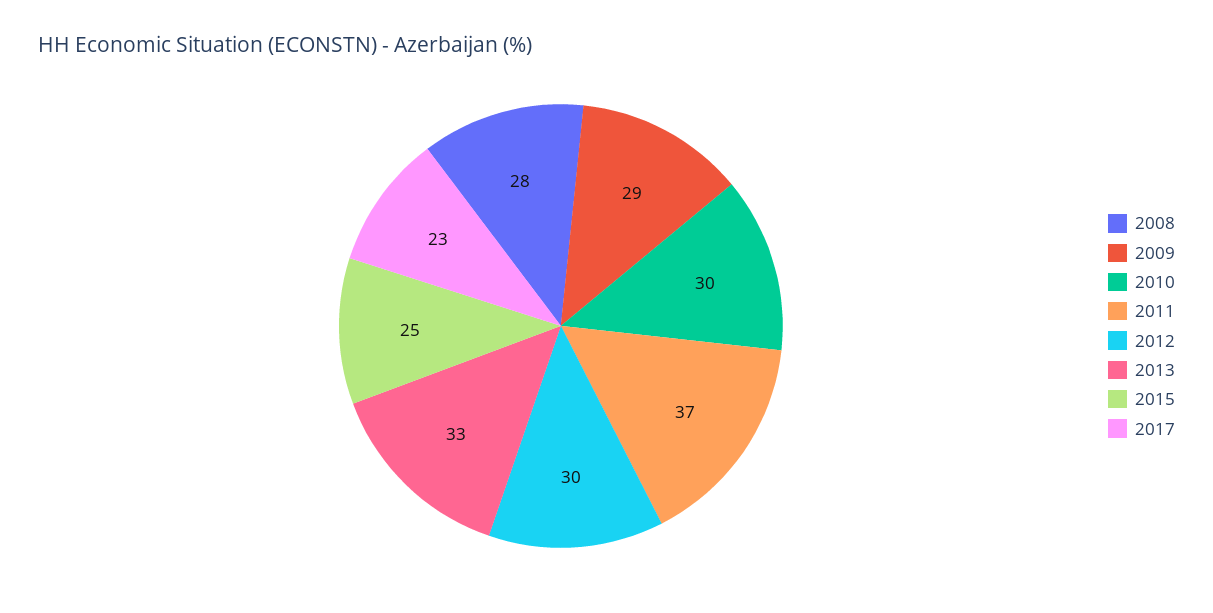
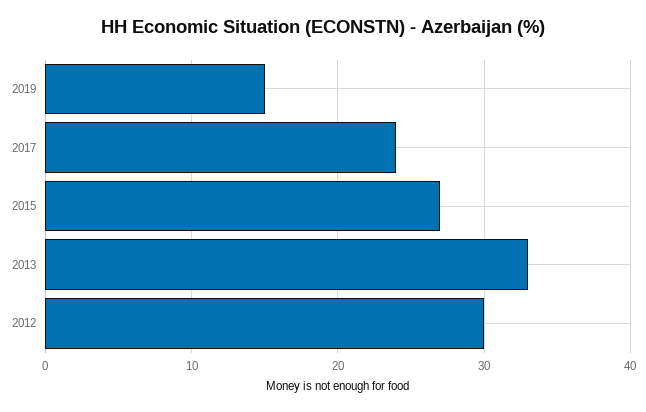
2008: 28 -> none
2009: 29 -> none
2010: 30 -> none
2011: 37 -> none
2015: 25 -> 27
2017: 23 -> 24
2019: none -> 15

